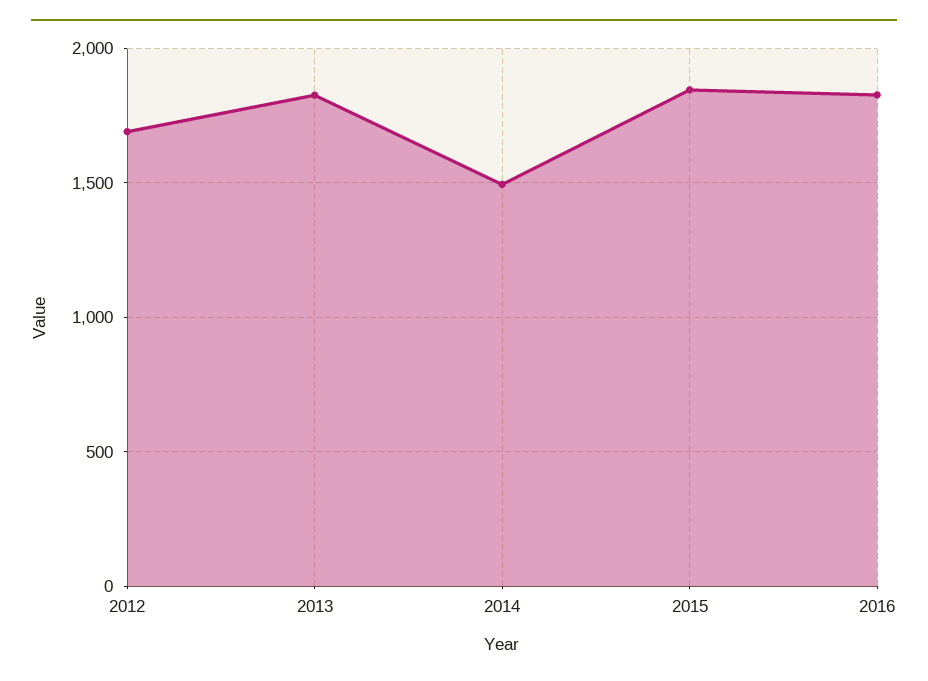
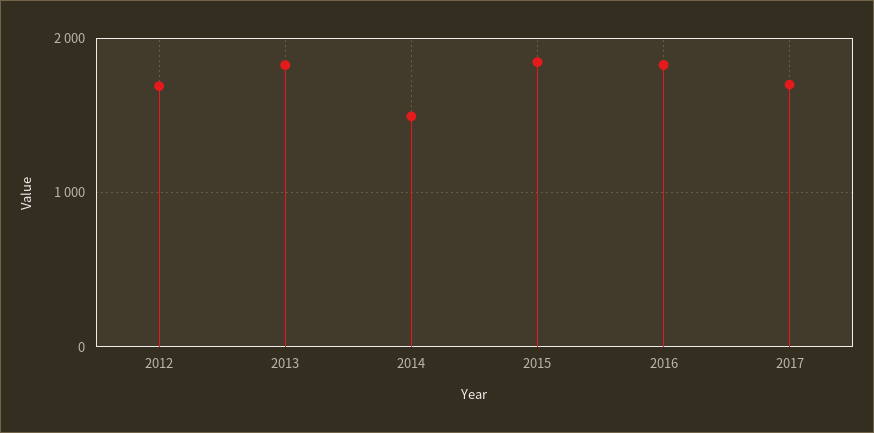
2017: none -> 1700

